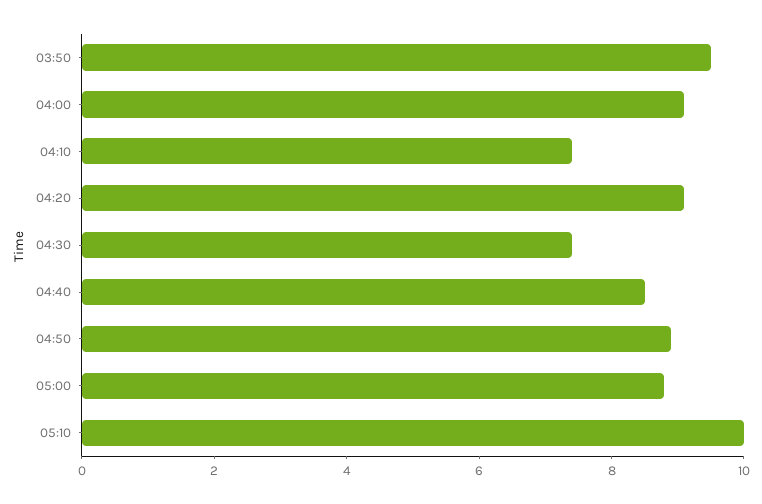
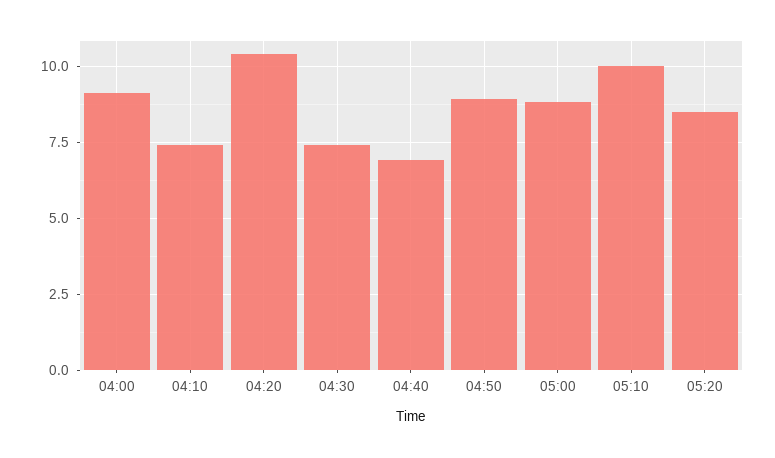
03:50: 9.5 -> none
04:20: 9 -> 10.5
04:40: 8.5 -> 7
05:20: none -> 8.5

